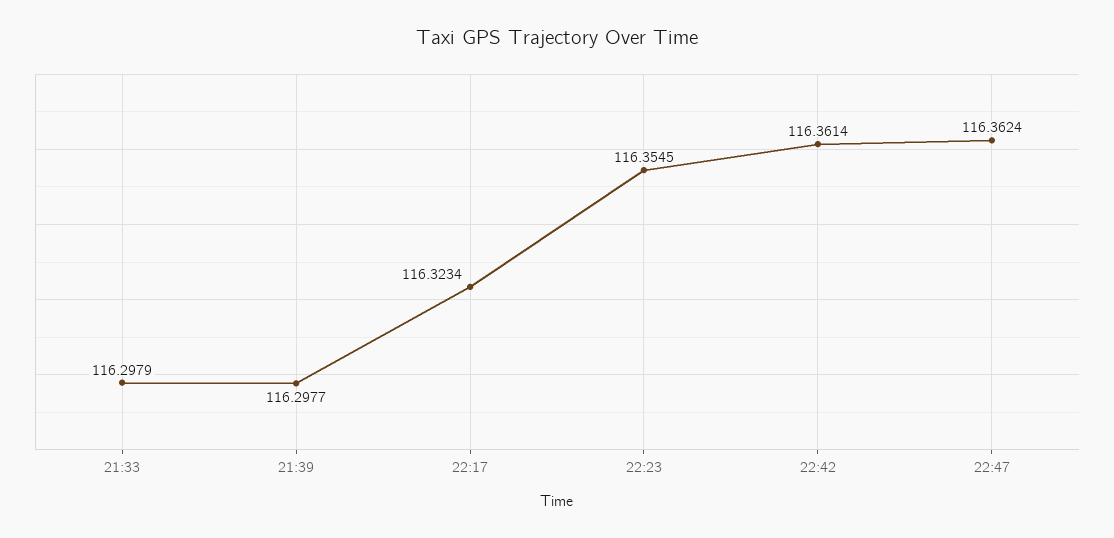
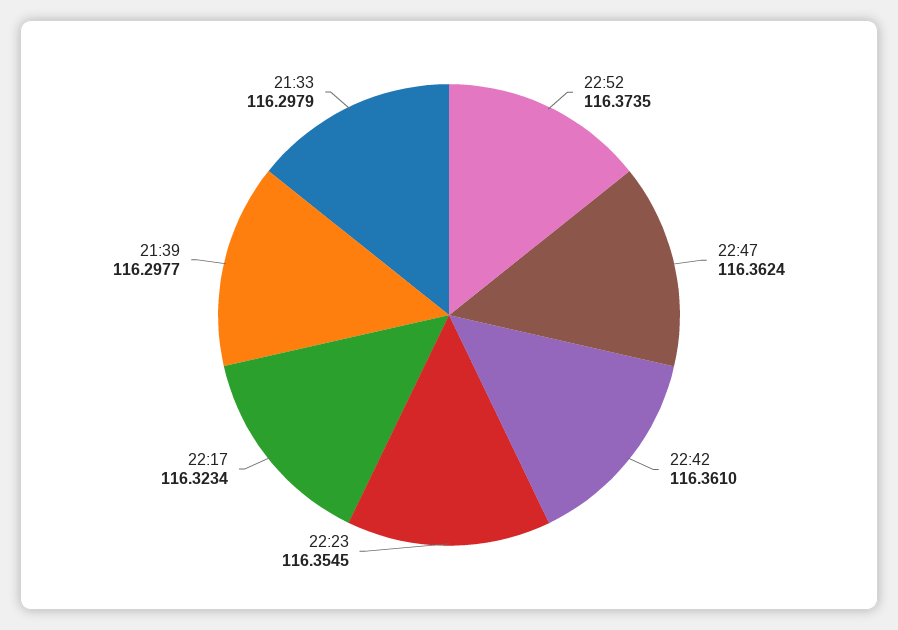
22:42: 116.3614 -> 116.361
22:52: none -> 116.3735

